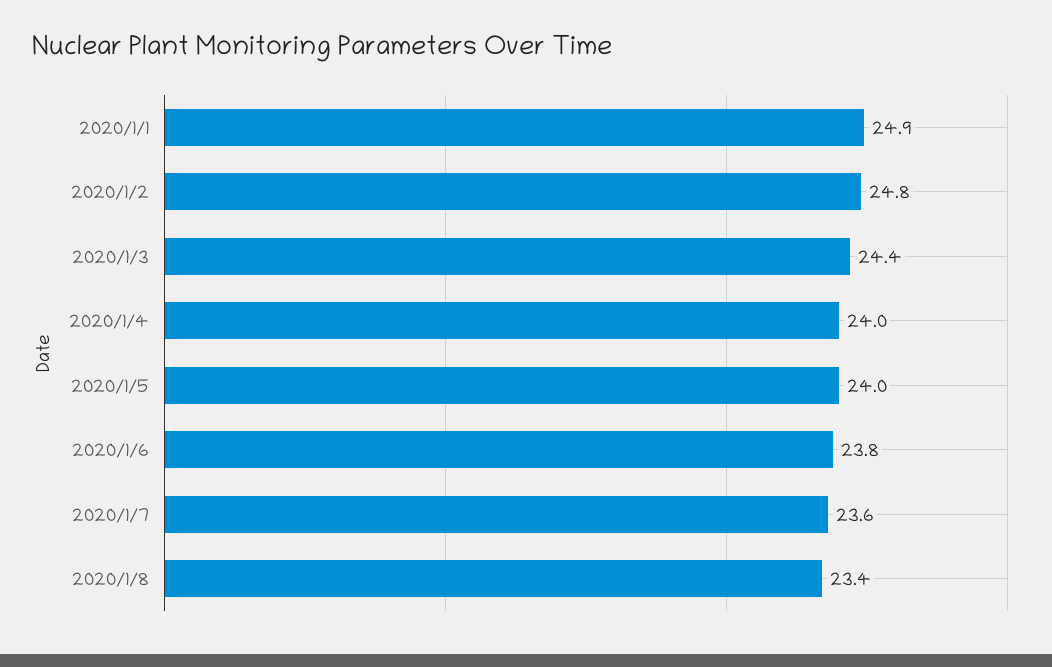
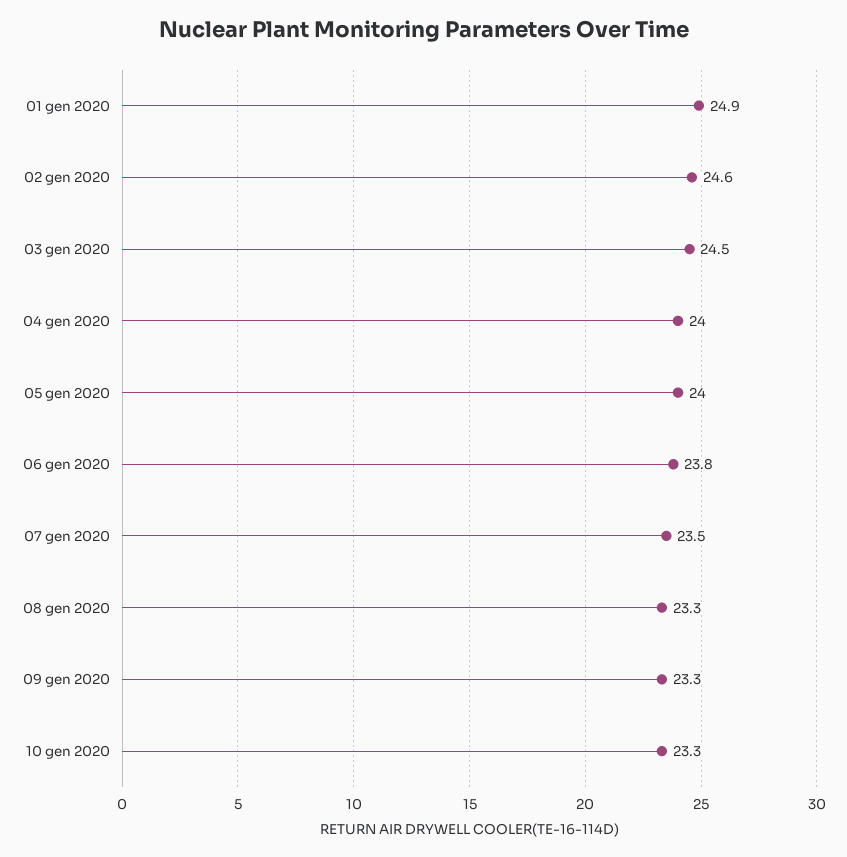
2020/1/2: 24.8 -> 24.6
2020/1/3: 24.4 -> 24.5
2020/1/7: 23.6 -> 23.5
2020/1/8: 23.4 -> 23.3
09 gen 2020: none -> 23.3
10 gen 2020: none -> 23.3

